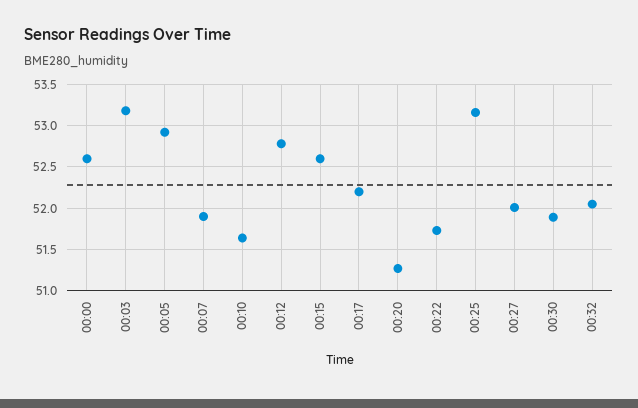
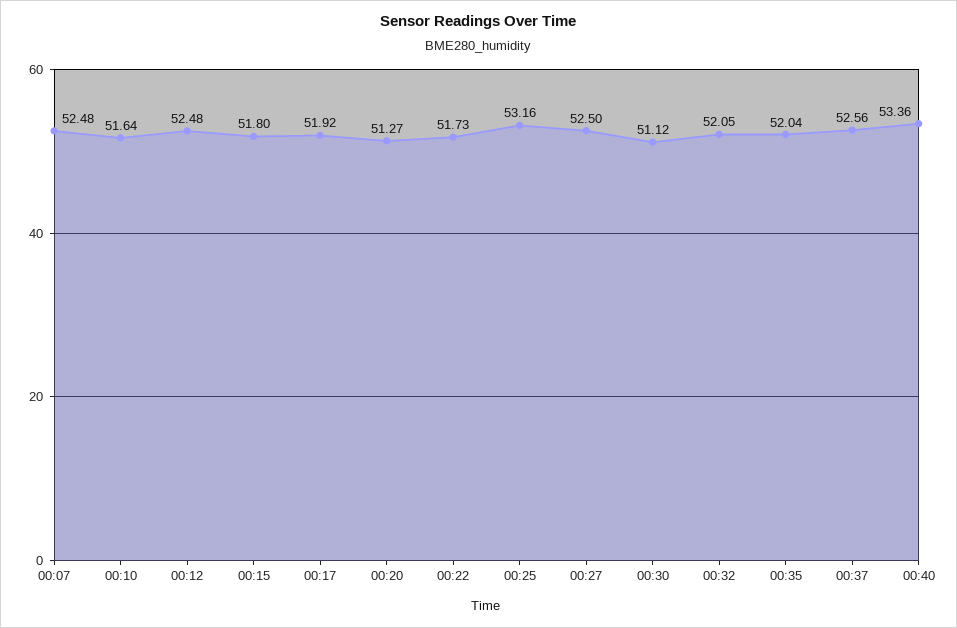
00:00: 52.6 -> none
00:03: 53.2 -> none
00:05: 52.9 -> none
00:07: 51.9 -> 52.48
00:12: 52.8 -> 52.48
00:15: 52.6 -> 51.8
00:17: 52.2 -> 51.92
00:27: 52 -> 52.5
00:30: 51.9 -> 51.12
00:35: none -> 52.04
00:37: none -> 52.56
00:40: none -> 53.36

